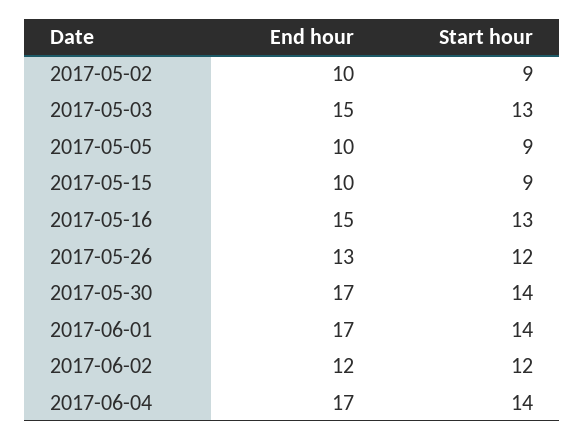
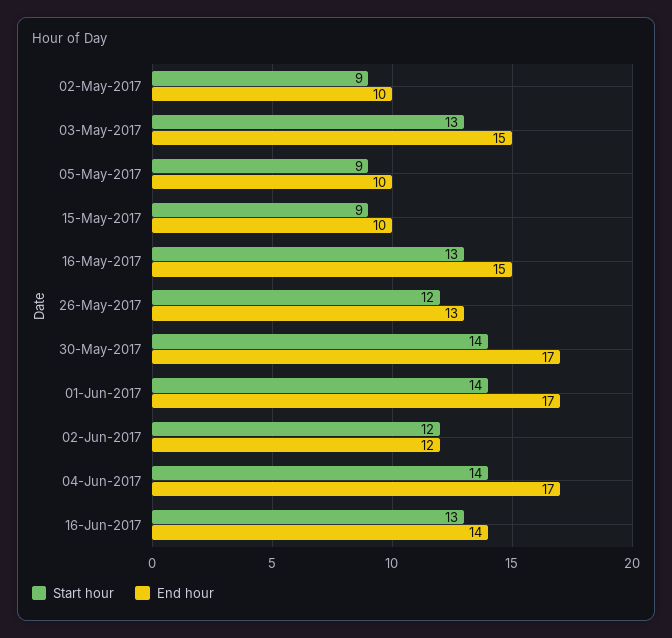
Start hour, 16-Jun-2017: none -> 13
End hour, 16-Jun-2017: none -> 14

